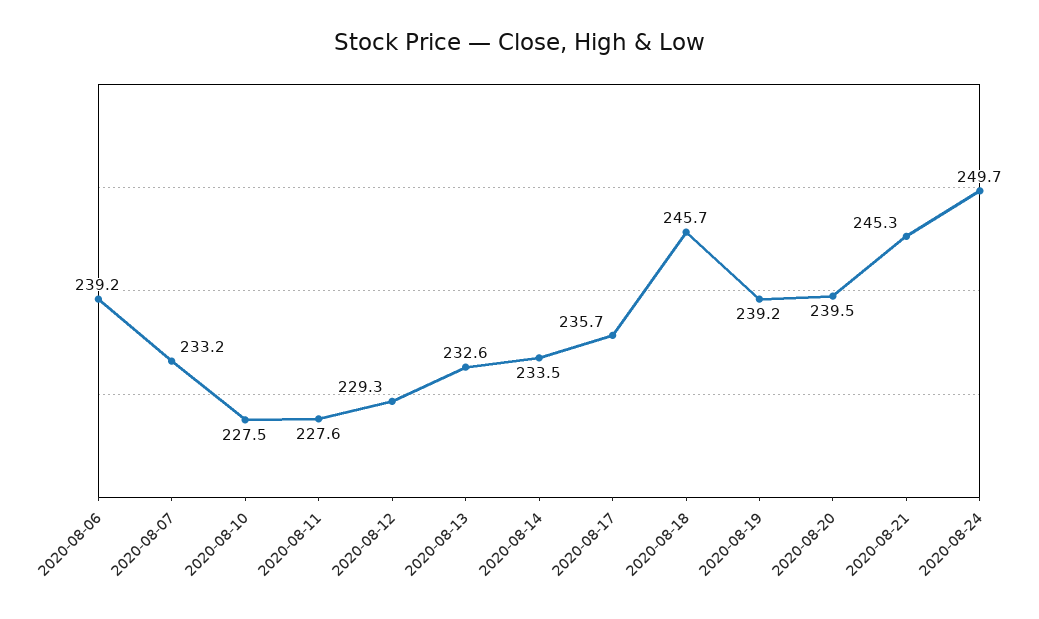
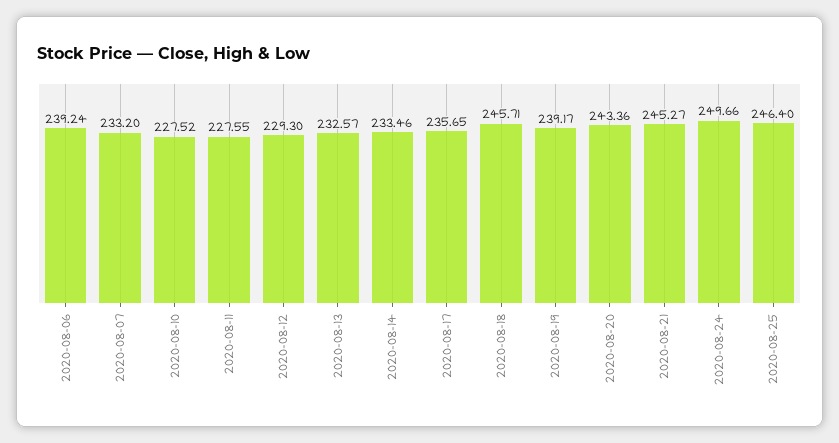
2020-08-20: 239.5 -> 243.36
2020-08-25: none -> 246.4

